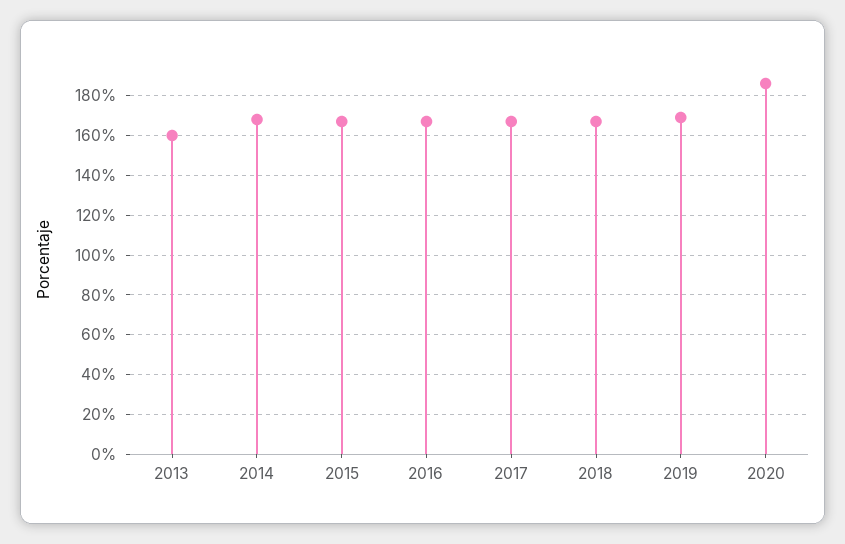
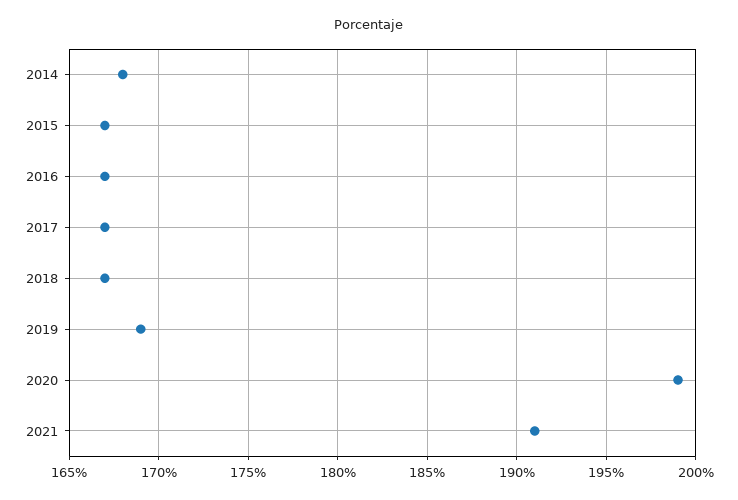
2013: 160 -> none
2020: 185 -> 199
2021: none -> 191

